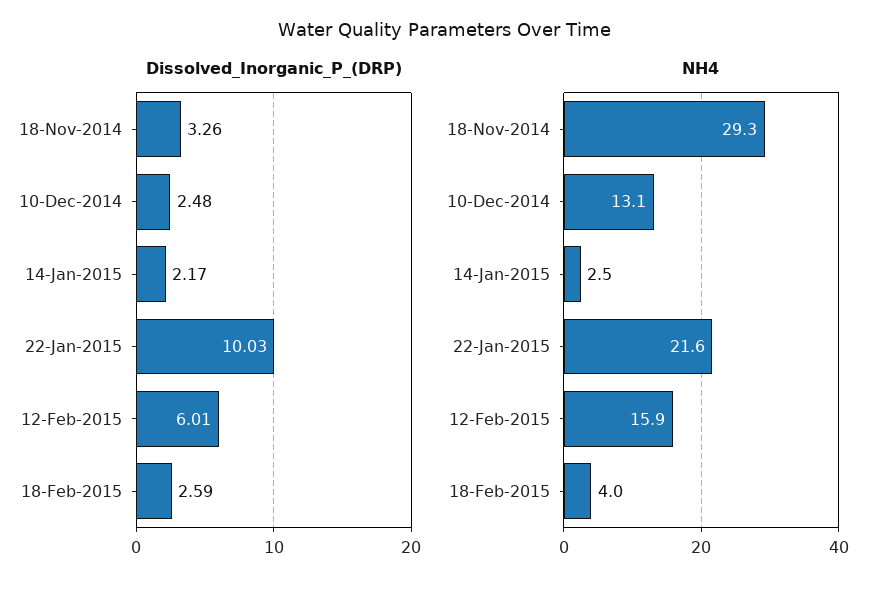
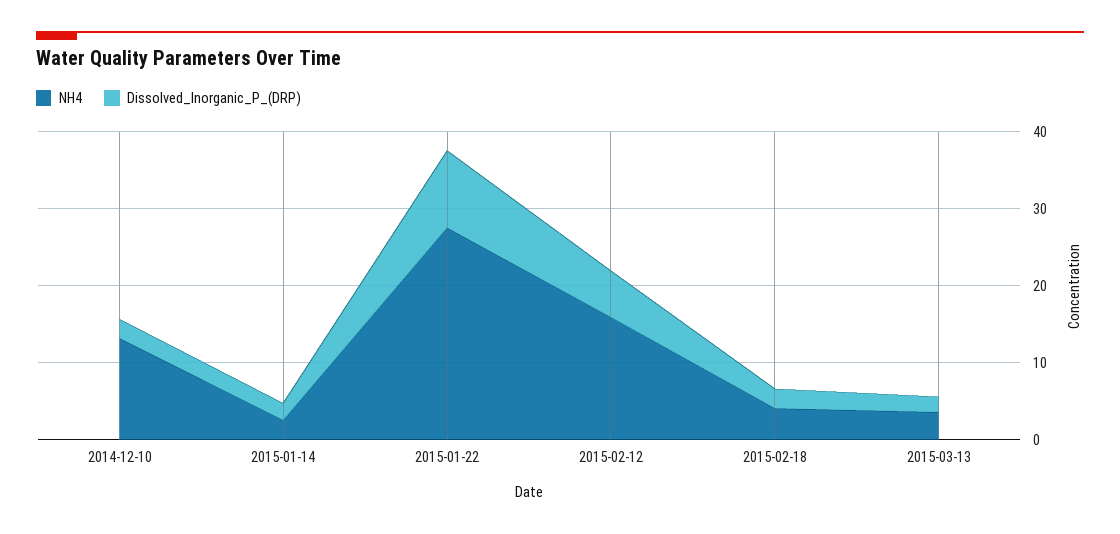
Dissolved_Inorganic_P_(DRP), 18-Nov-2014: 3.26 -> none
NH4, 18-Nov-2014: 29.3 -> none
NH4, 22-Jan-2015: 21.6 -> 28
NH4, 2015-03-13: none -> 4
Dissolved_Inorganic_P_(DRP), 2015-03-13: none -> 2

